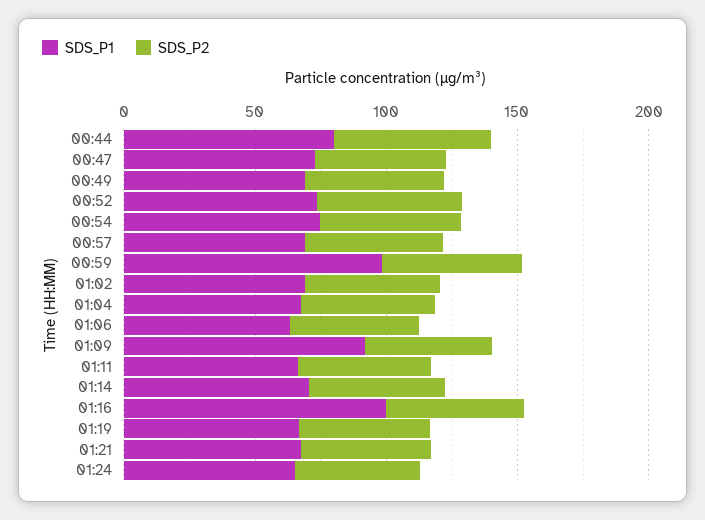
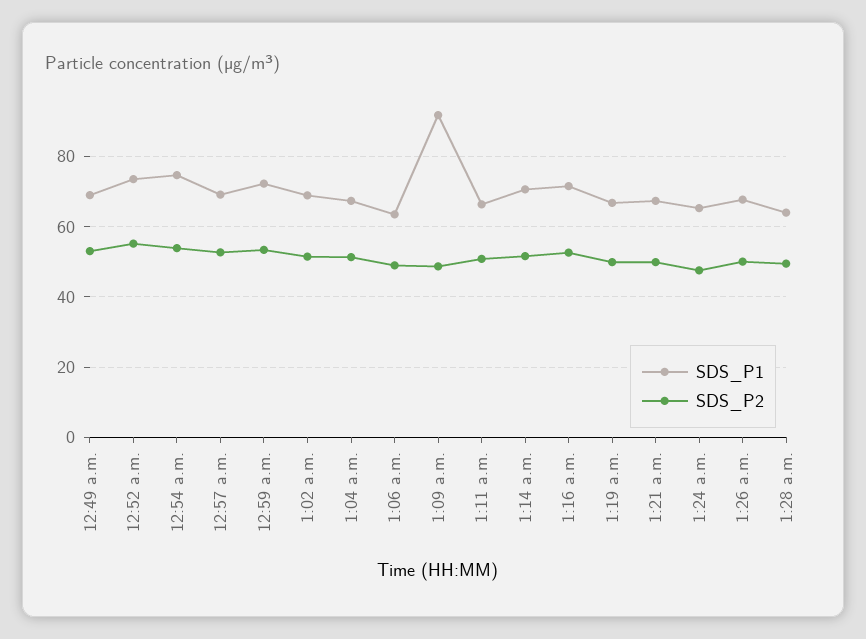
SDS_P1, 00:44: 80 -> none
SDS_P2, 00:44: 60 -> none
SDS_P1, 00:47: 70 -> none
SDS_P2, 00:47: 50 -> none
SDS_P1, 00:59: 100 -> 72
SDS_P1, 01:16: 100 -> 72
SDS_P1, 1:26 a.m.: none -> 68
SDS_P2, 1:26 a.m.: none -> 50
SDS_P1, 1:28 a.m.: none -> 64
SDS_P2, 1:28 a.m.: none -> 50

